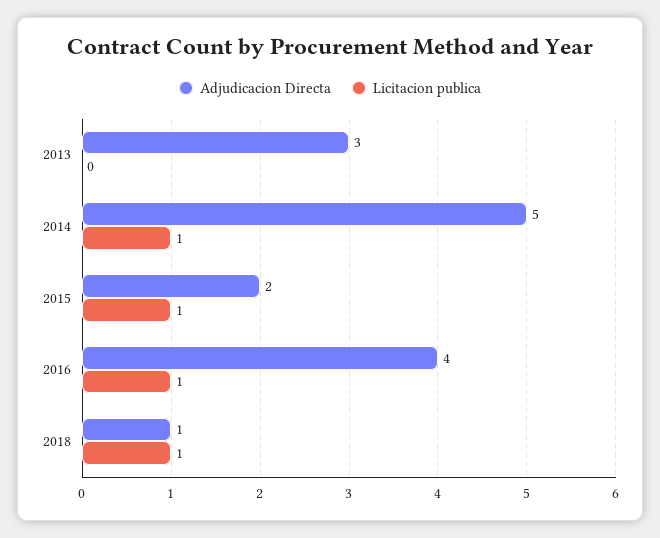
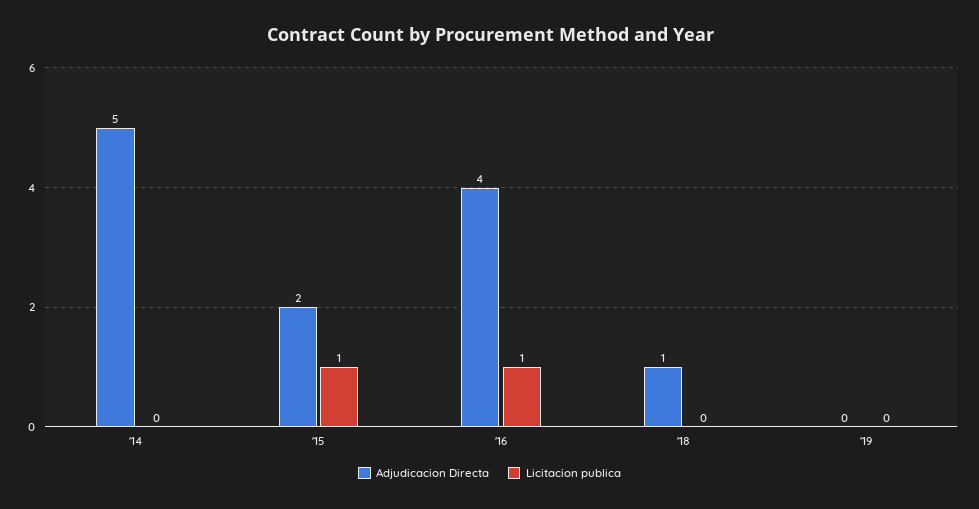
Adjudicacion Directa, 2013: 3 -> none
Licitacion publica, 2013: 0 -> none
Licitacion publica, 2014: 1 -> 0
Licitacion publica, 2018: 1 -> 0
Adjudicacion Directa, '19: none -> 0
Licitacion publica, '19: none -> 0

